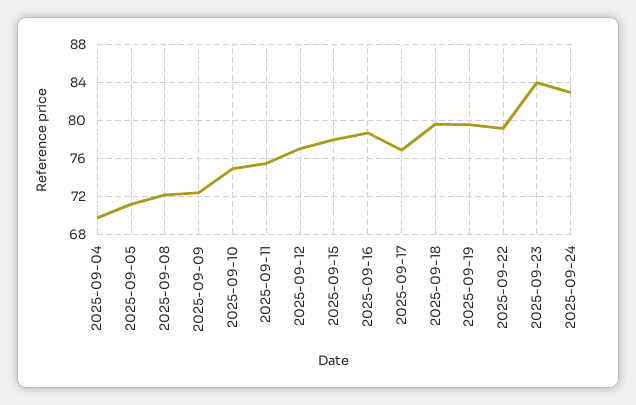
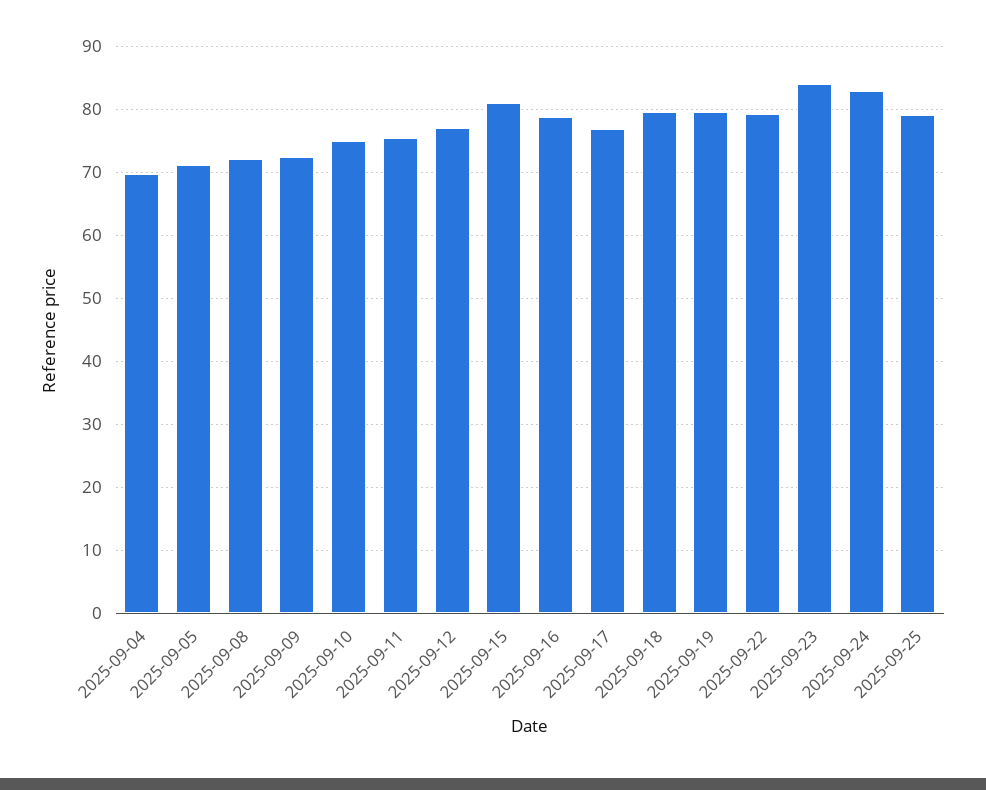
2025-09-15: 78 -> 81
2025-09-25: none -> 79

